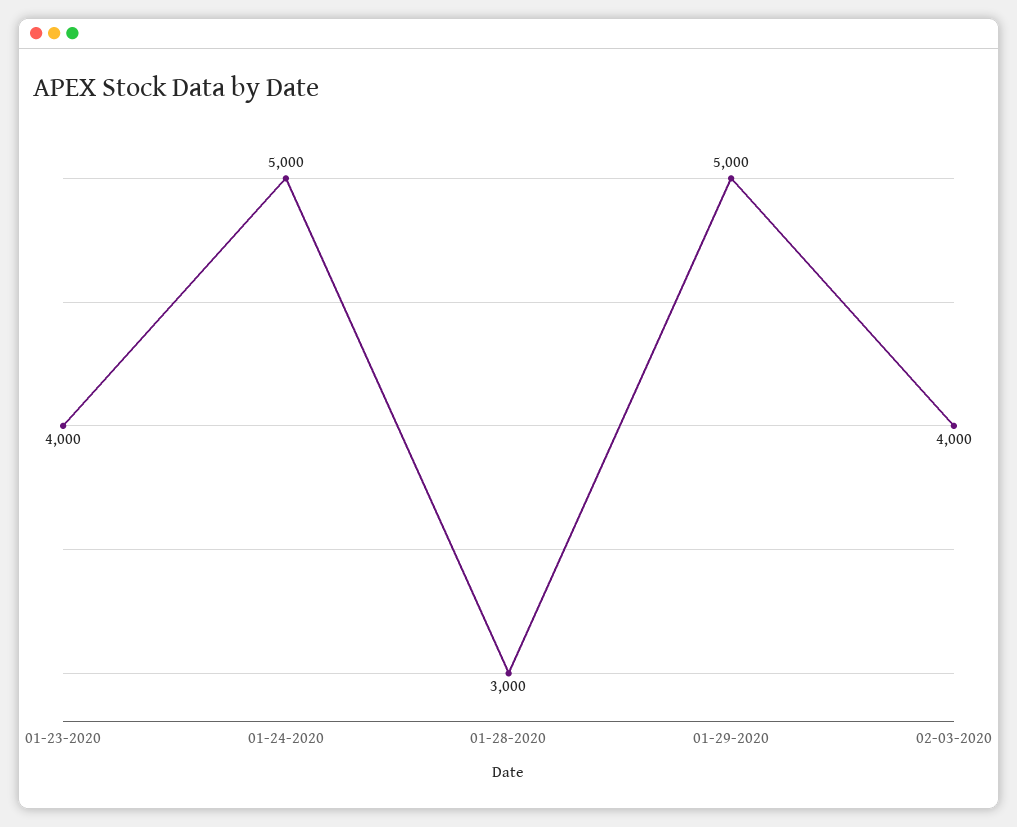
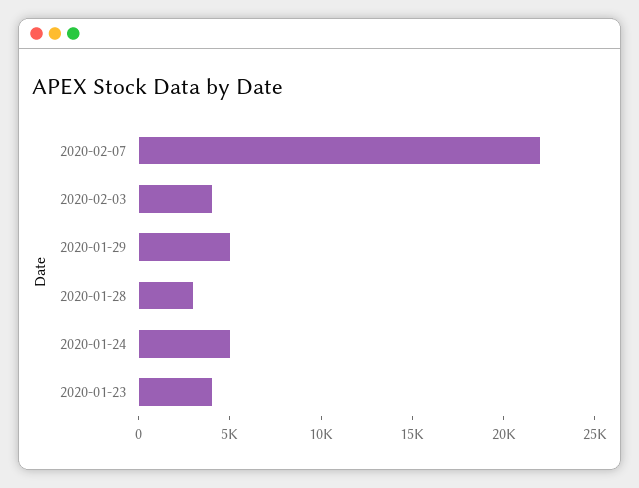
2020-02-07: none -> 22000

